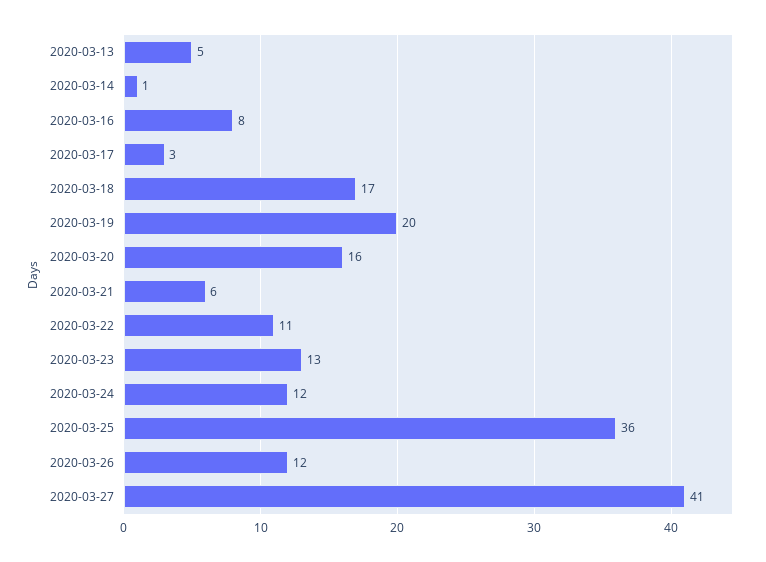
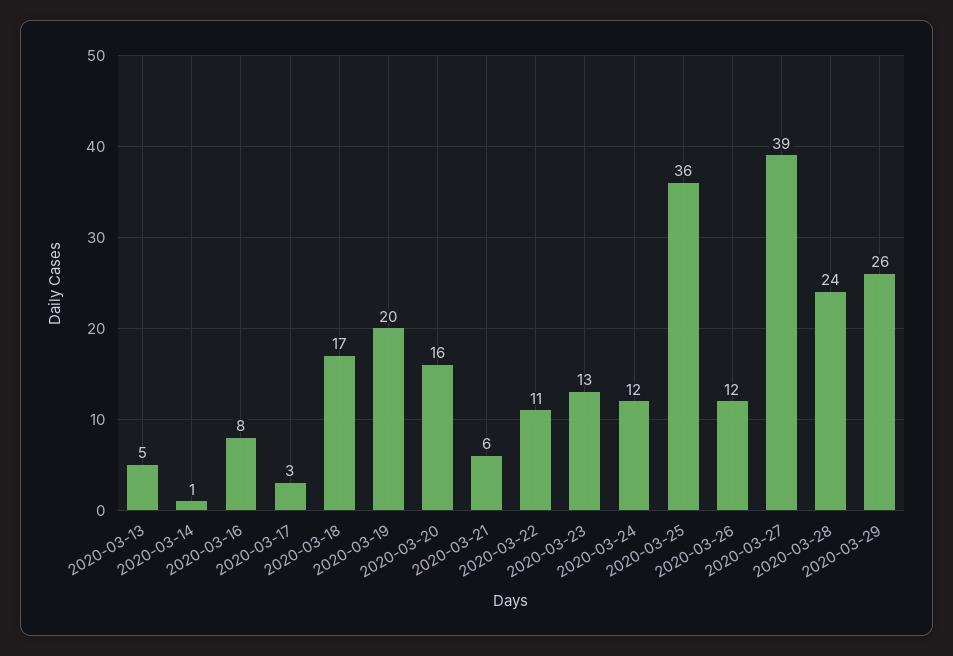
2020-03-27: 41 -> 39
2020-03-28: none -> 24
2020-03-29: none -> 26

